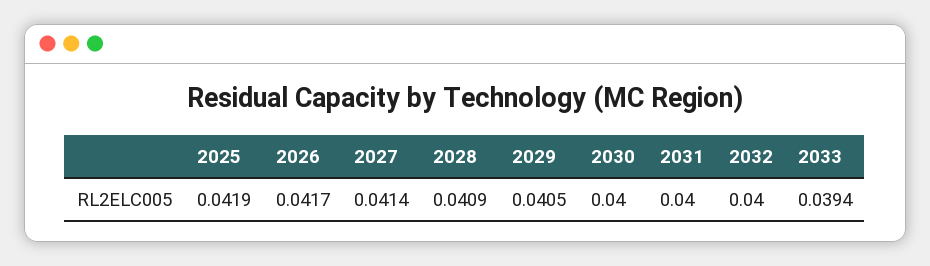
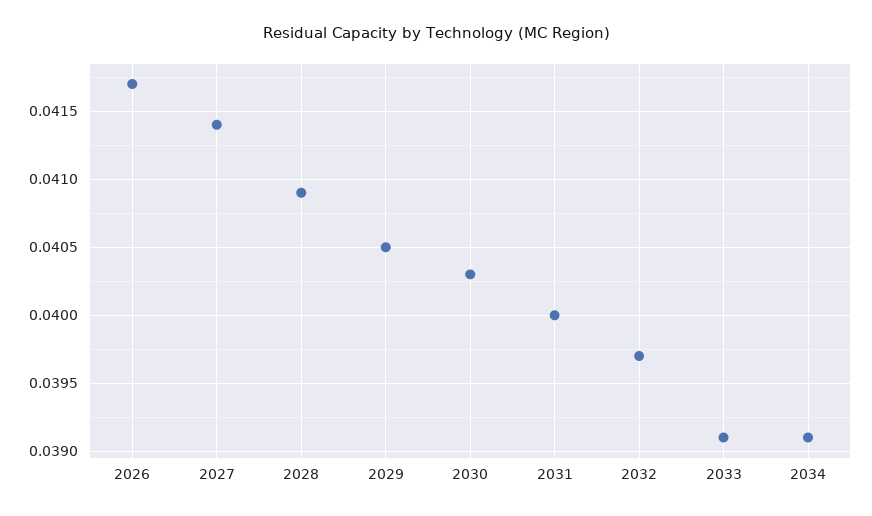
2025: 0.0419 -> none
2030: 0.04 -> 0.0403
2032: 0.04 -> 0.0397
2033: 0.0394 -> 0.0391
2034: none -> 0.0391

